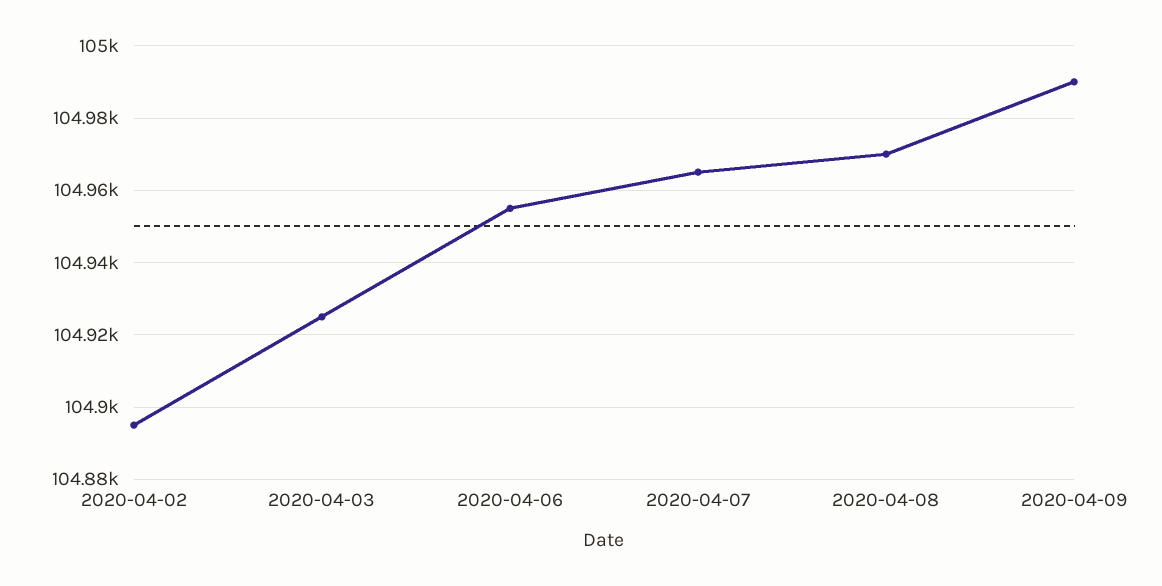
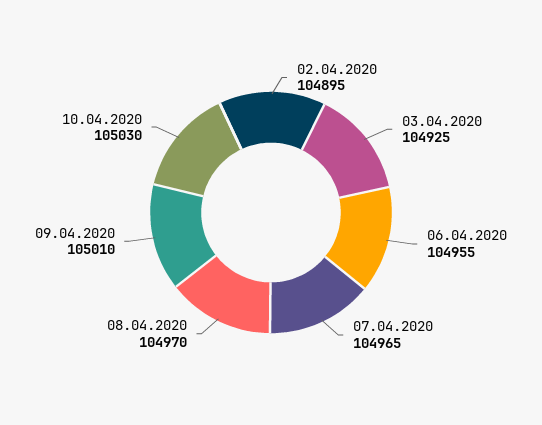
2020-04-09: 104990 -> 105010
10.04.2020: none -> 105030

